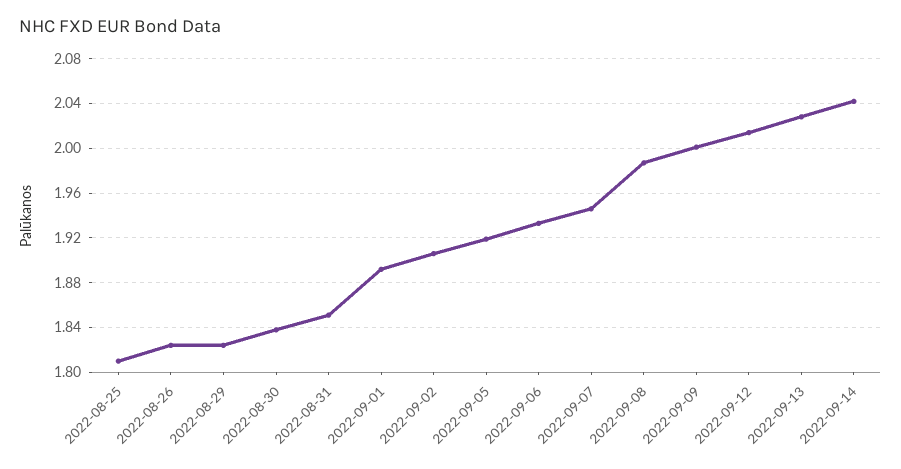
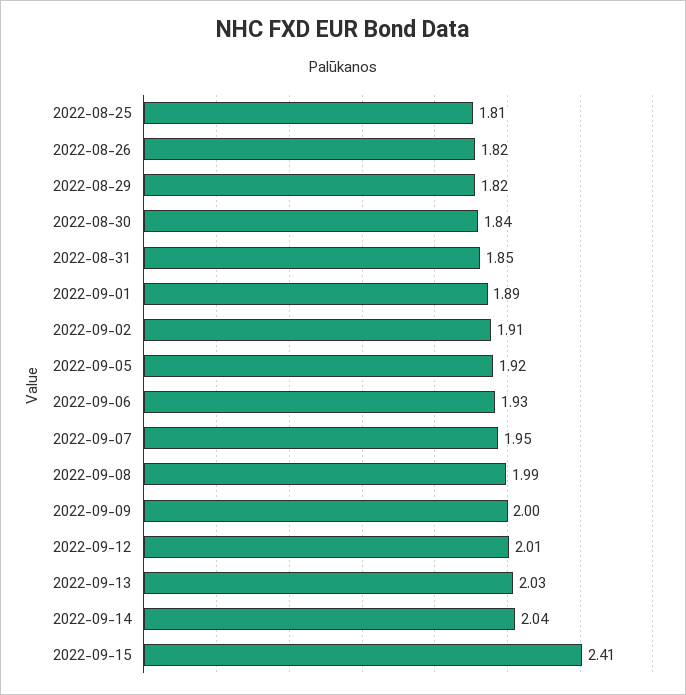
2022-09-15: none -> 2.41

